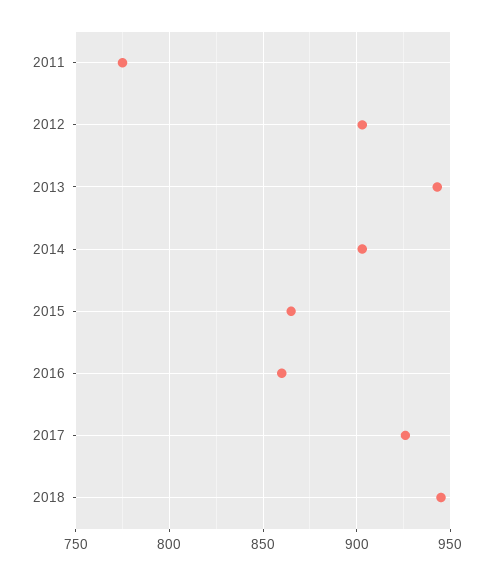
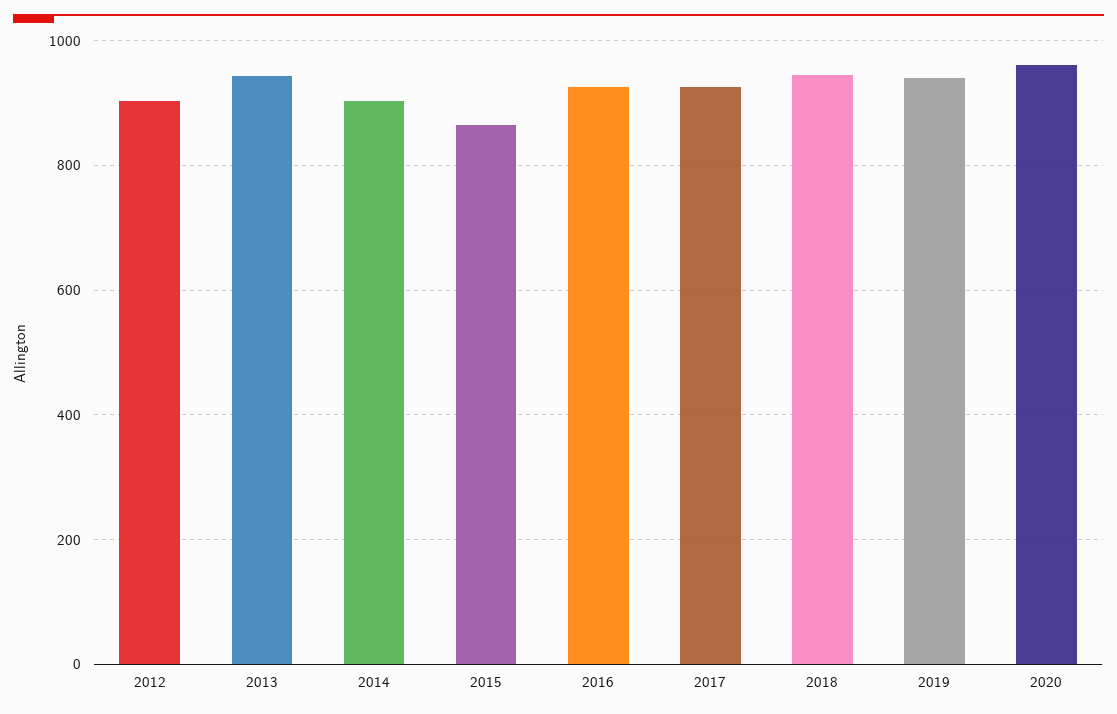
2011: 775 -> none
2016: 860 -> 920
2019: none -> 940
2020: none -> 960

